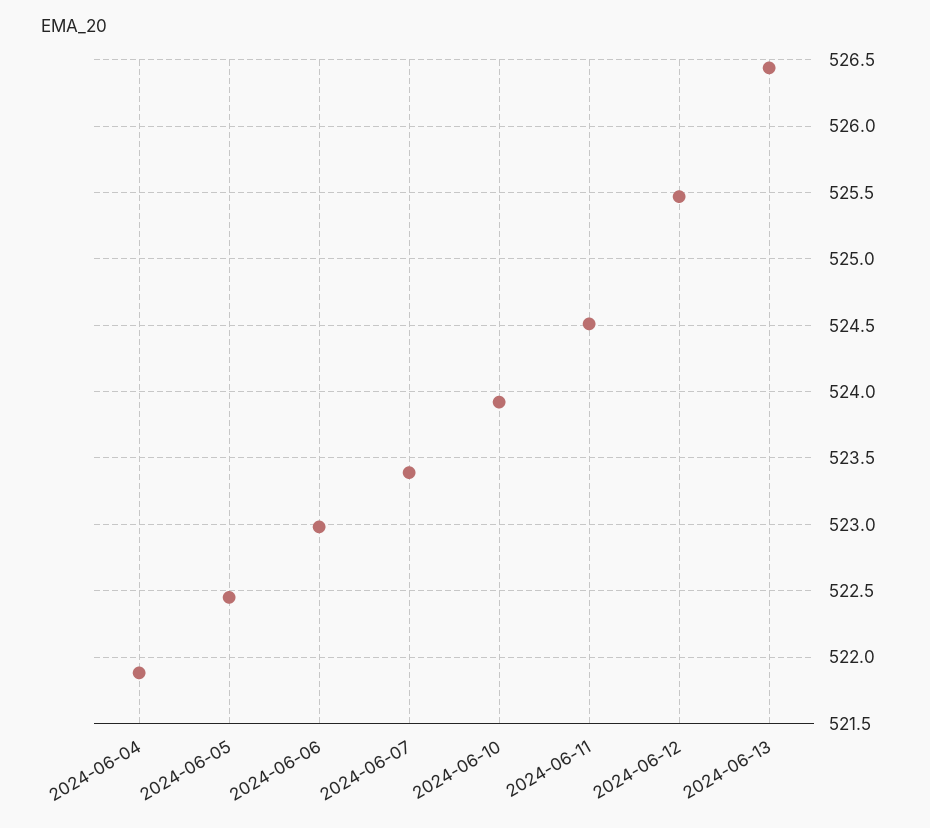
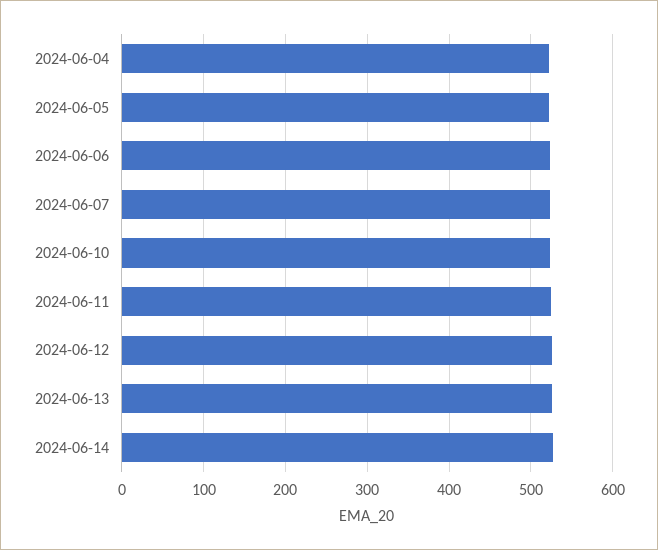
2024-06-14: none -> 530

